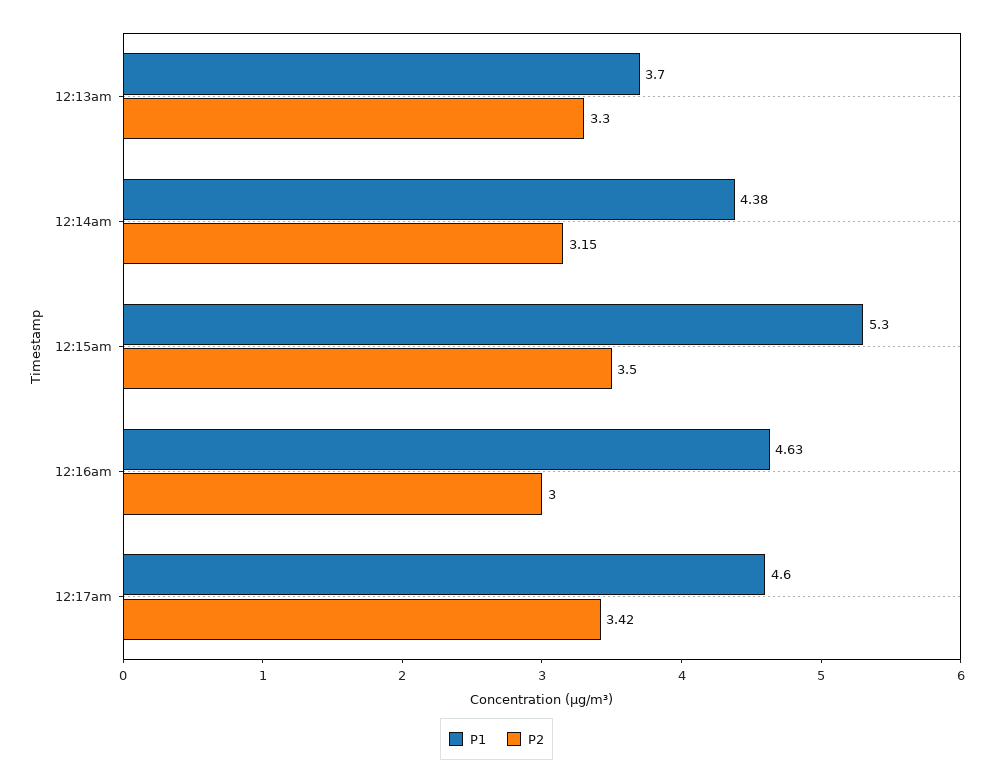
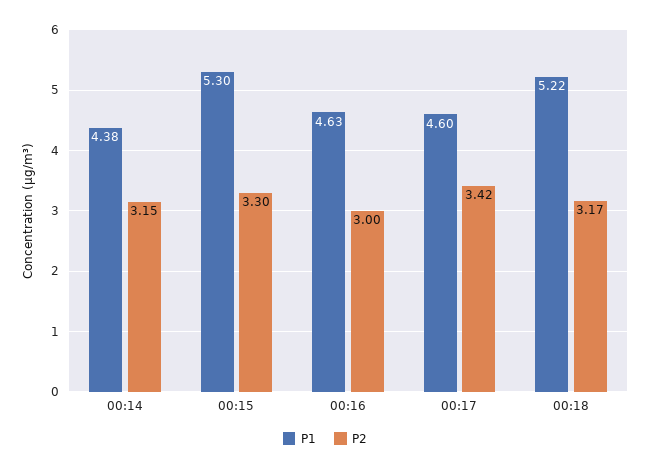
P1, 12:13am: 3.7 -> none
P2, 12:13am: 3.3 -> none
P2, 12:15am: 3.5 -> 3.3
P1, 00:18: none -> 5.22
P2, 00:18: none -> 3.17

